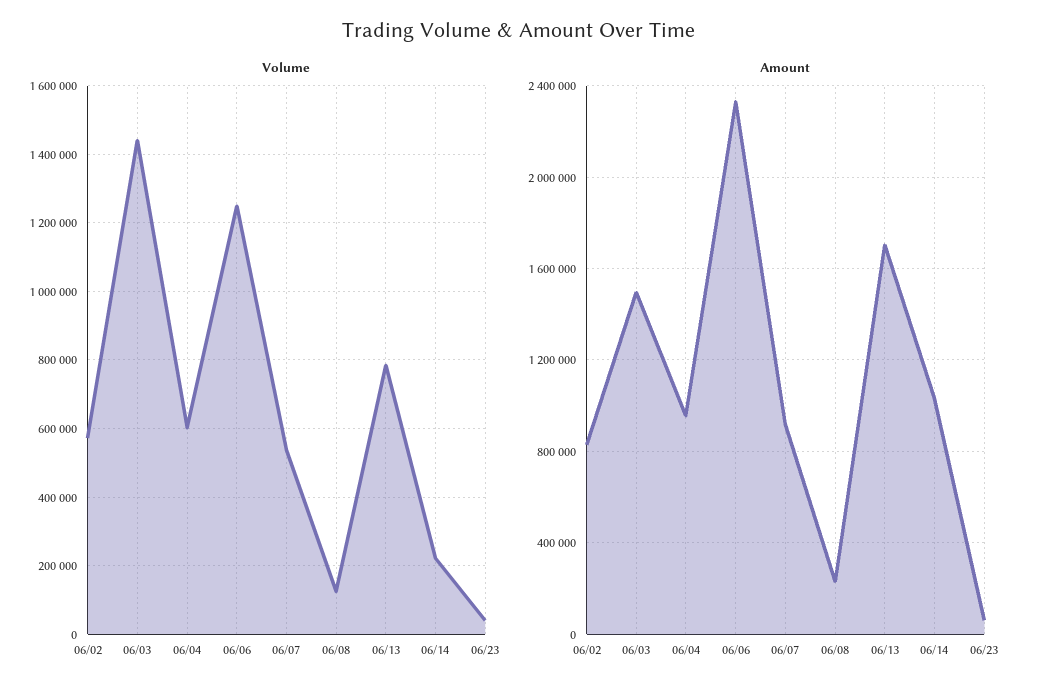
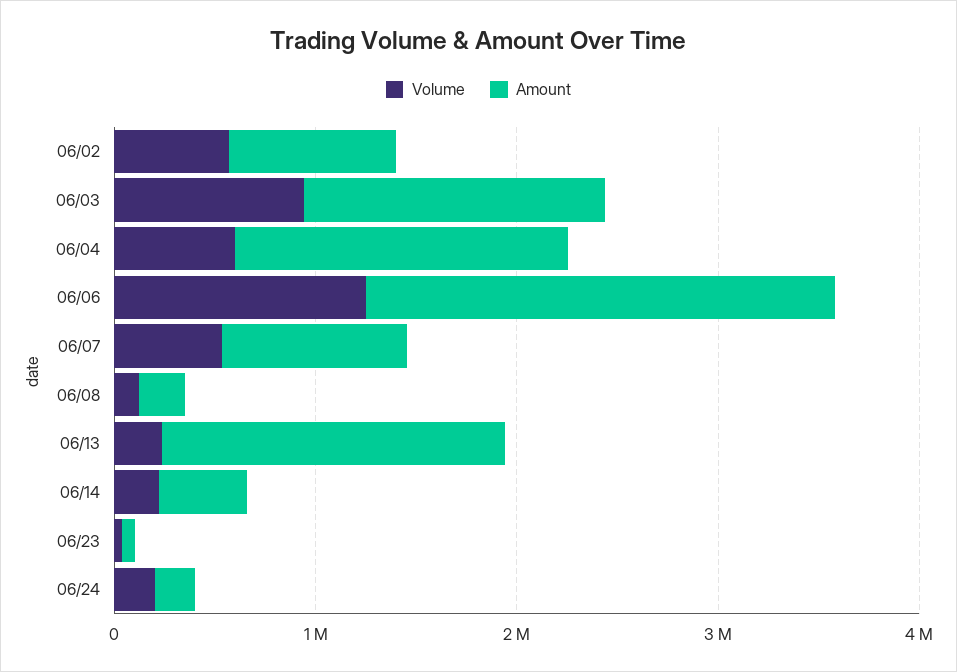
Volume, 06/03: 1440000 -> 1000000
Volume, 06/13: 780000 -> 200000
Amount, 06/04: 950000 -> 1600000
Amount, 06/14: 1050000 -> 400000
Volume, 06/24: none -> 200000
Amount, 06/24: none -> 200000

